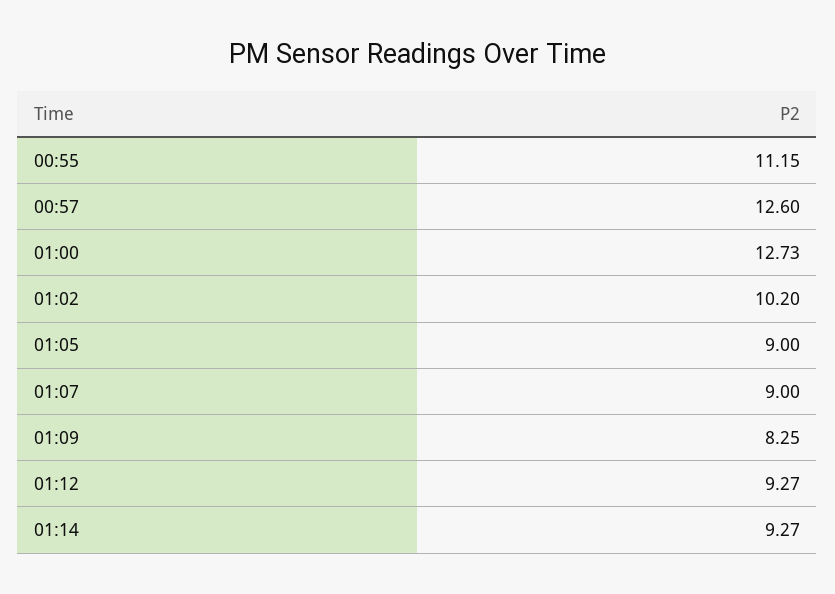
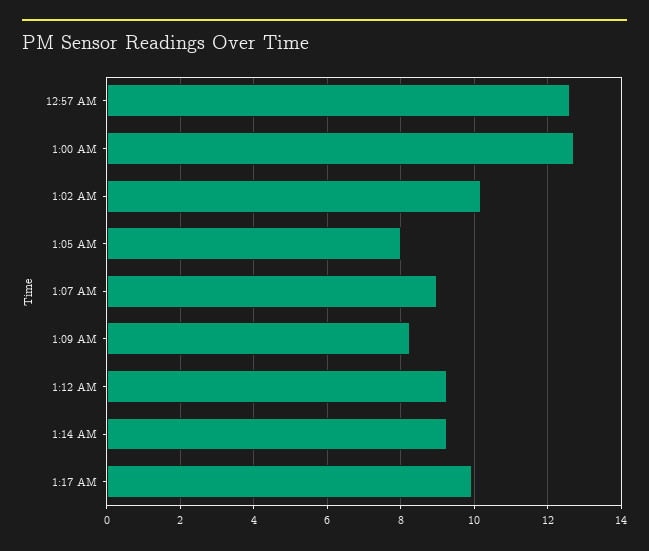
00:55: 11.15 -> none
01:05: 9 -> 8
1:17 AM: none -> 10

